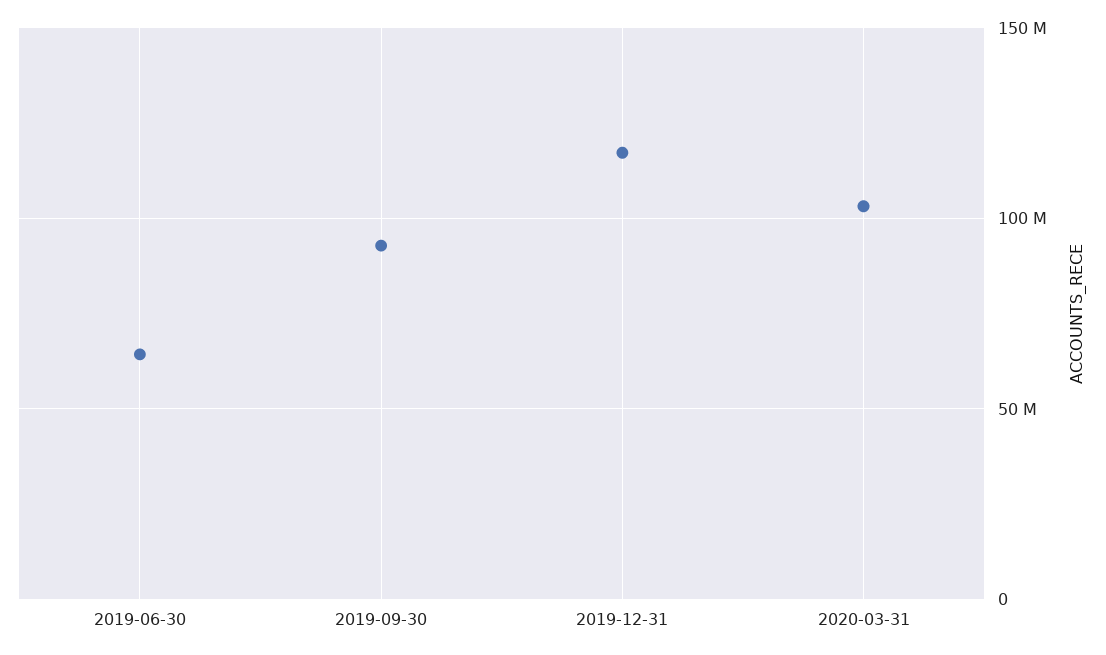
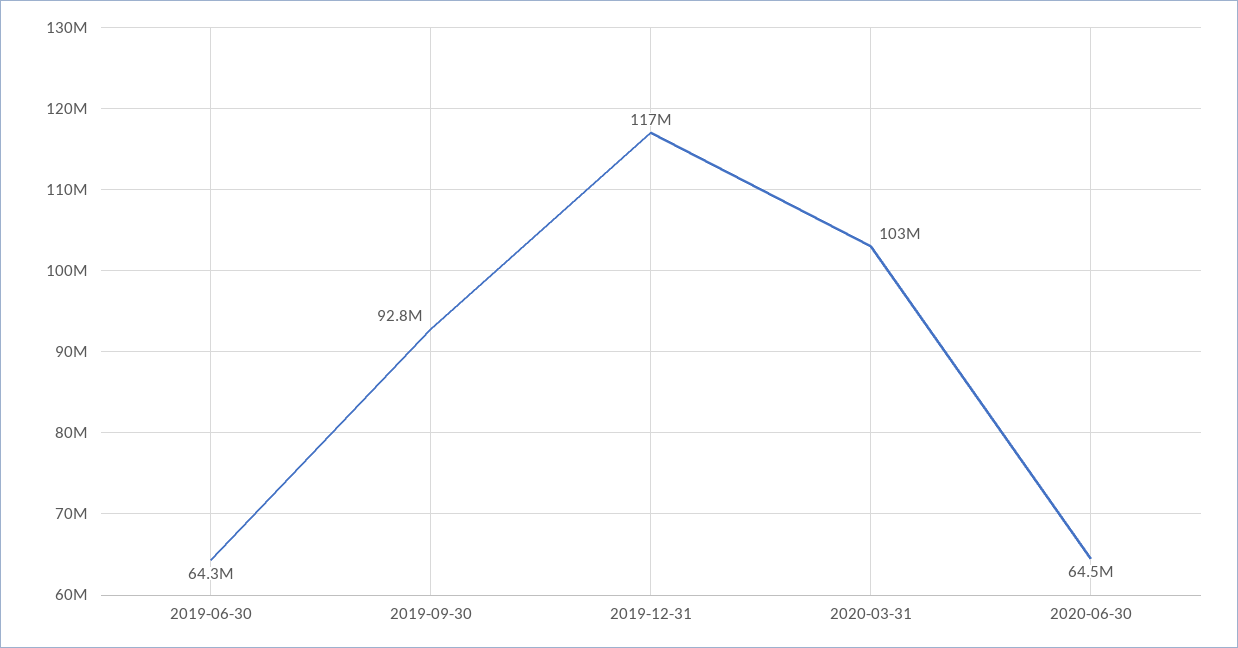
2020-06-30: none -> 64500000

